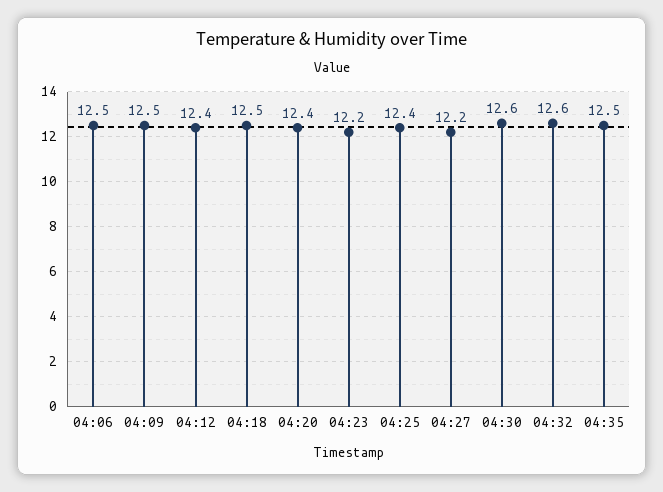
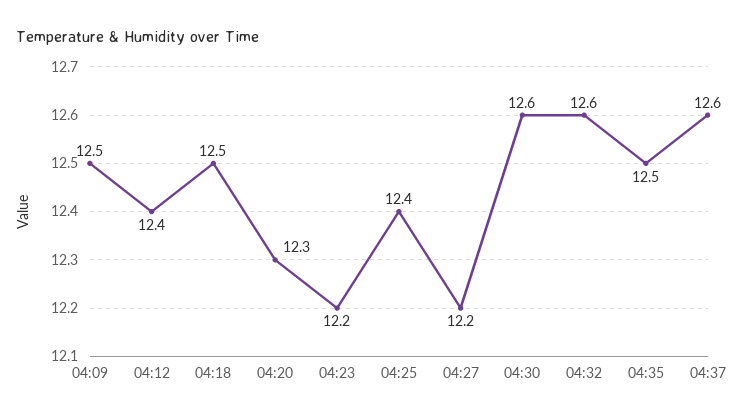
04:06: 12.5 -> none
04:20: 12.4 -> 12.3
04:37: none -> 12.6

